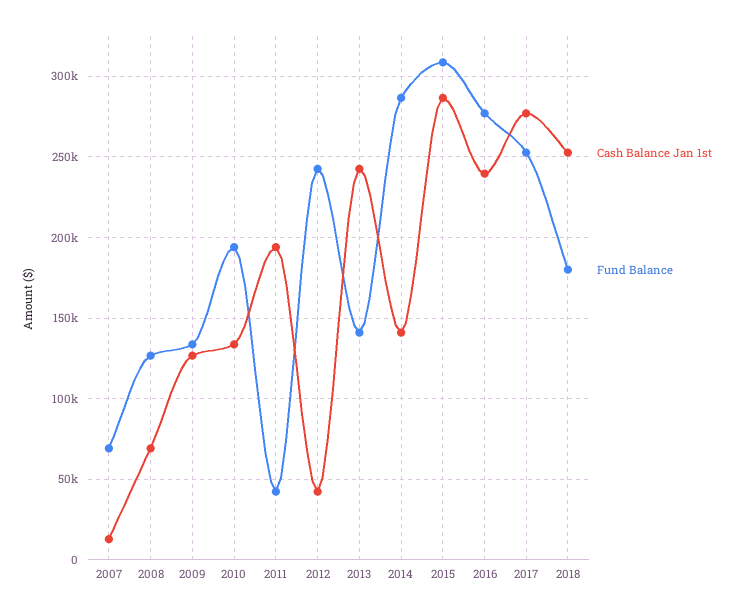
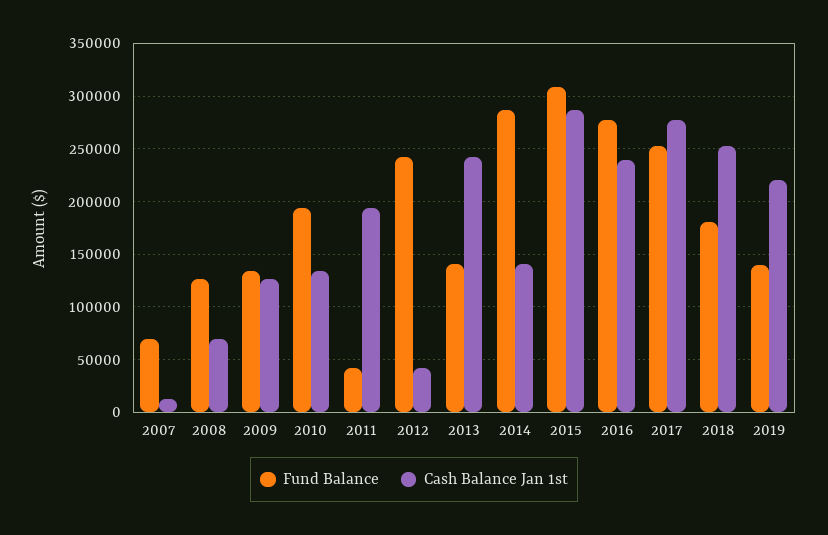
Fund Balance, 2019: none -> 140000
Cash Balance Jan 1st, 2019: none -> 220000

